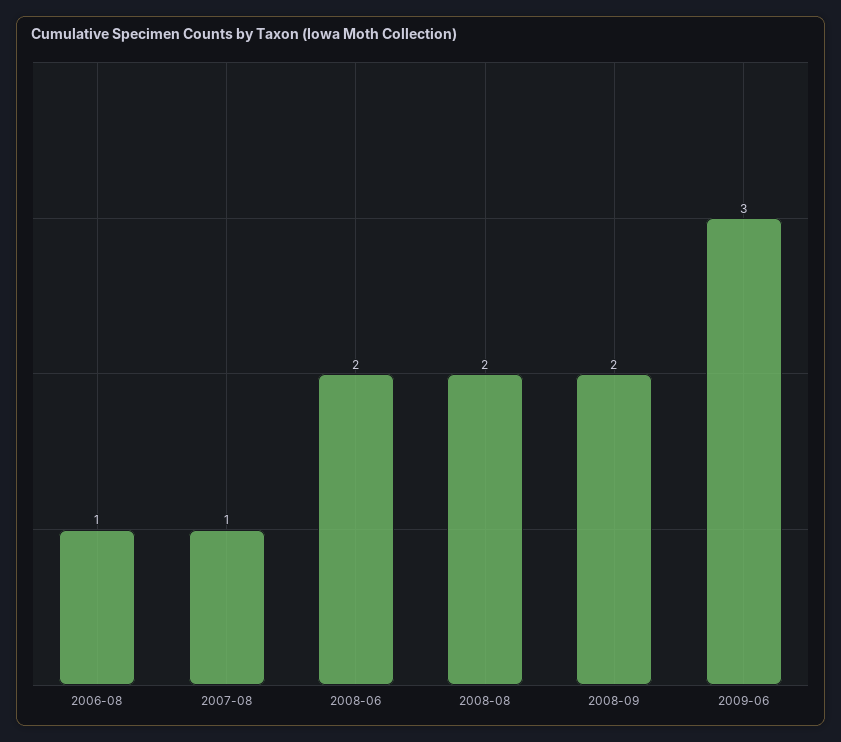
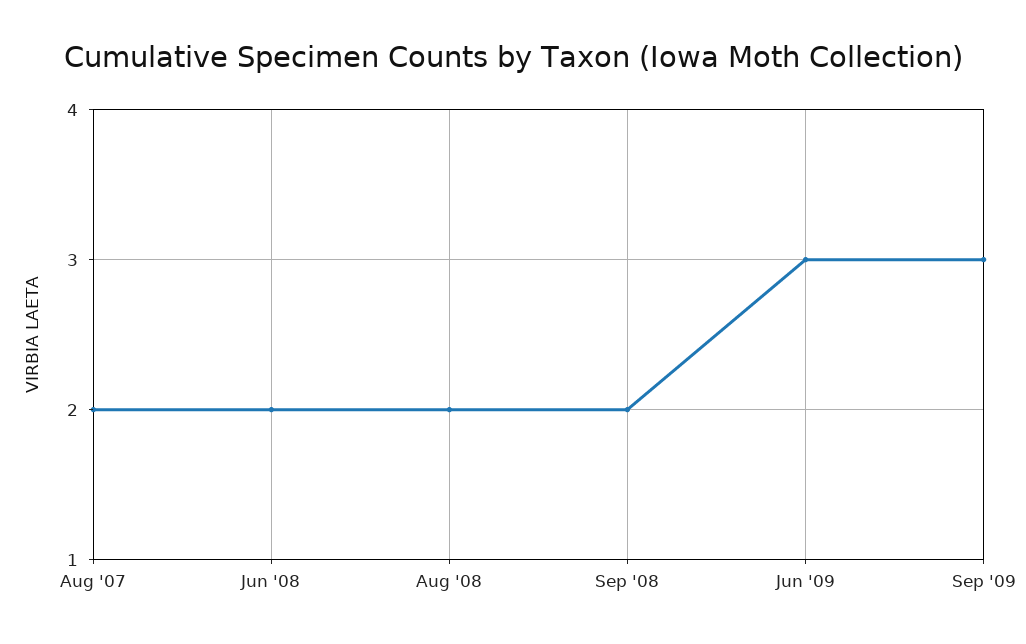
2006-08: 1 -> none
2007-08: 1 -> 2
Sep '09: none -> 3

